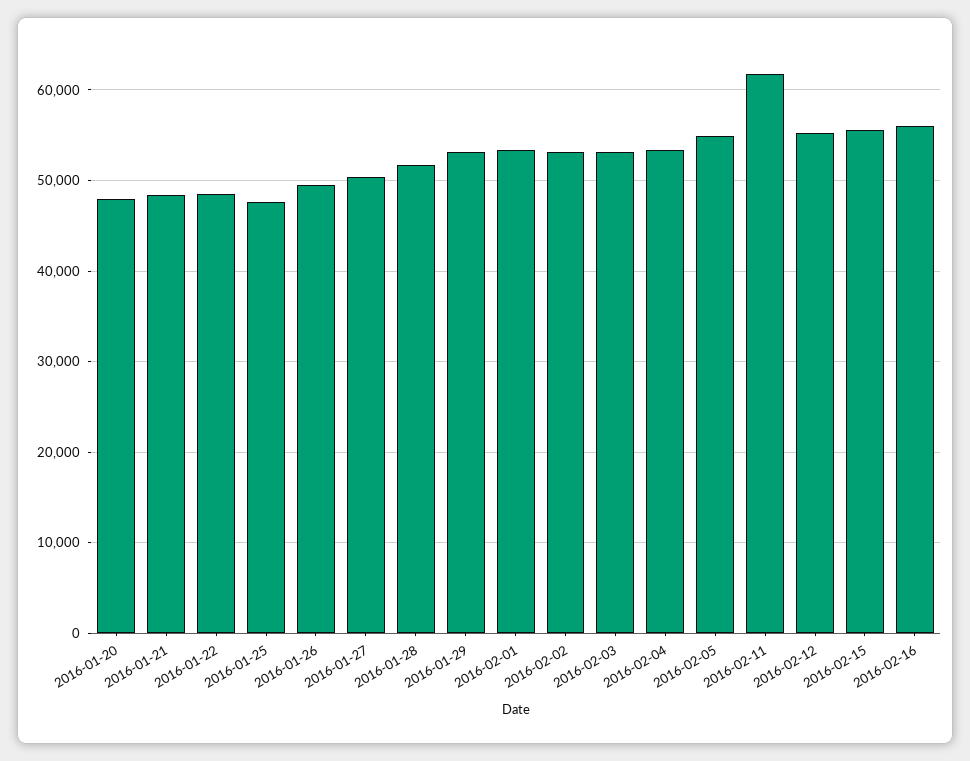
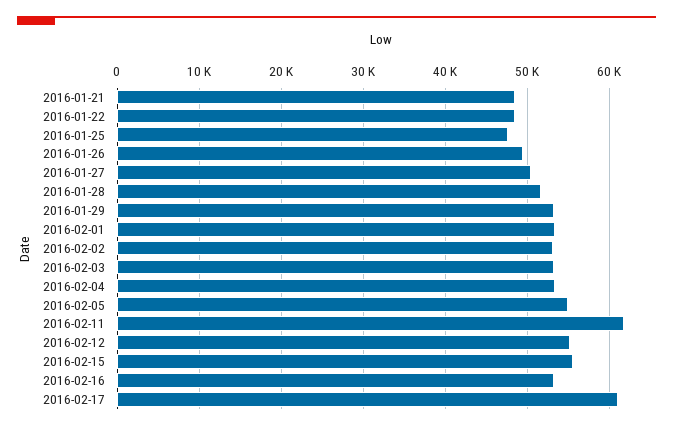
2016-01-20: 48000 -> none
2016-02-16: 56000 -> 53000
2016-02-17: none -> 61000

